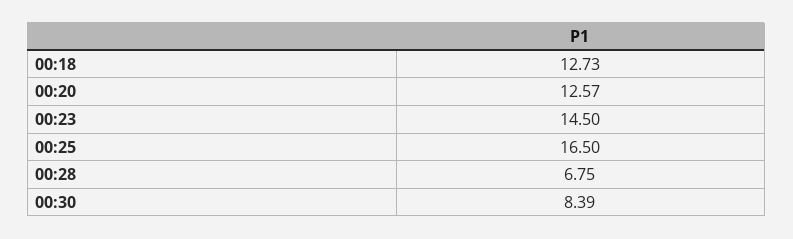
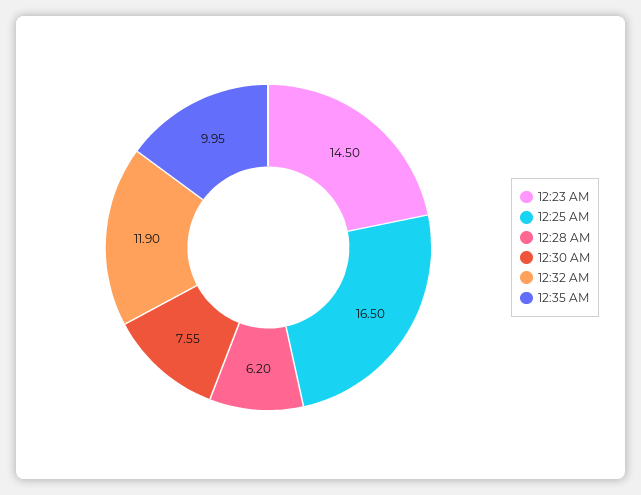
00:18: 12.73 -> none
00:20: 12.57 -> none
00:28: 6.75 -> 6.2
00:30: 8.39 -> 7.55
12:32 AM: none -> 11.9
12:35 AM: none -> 9.95

